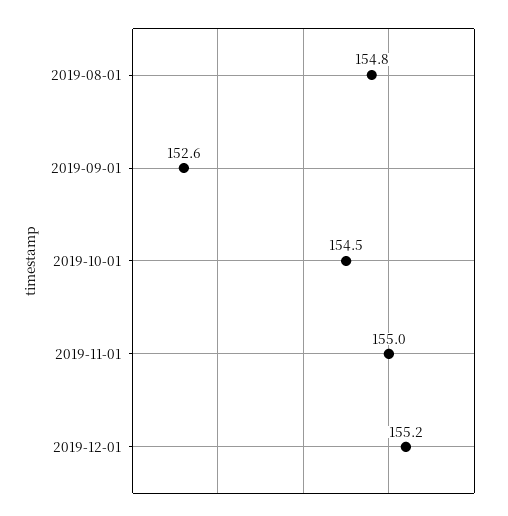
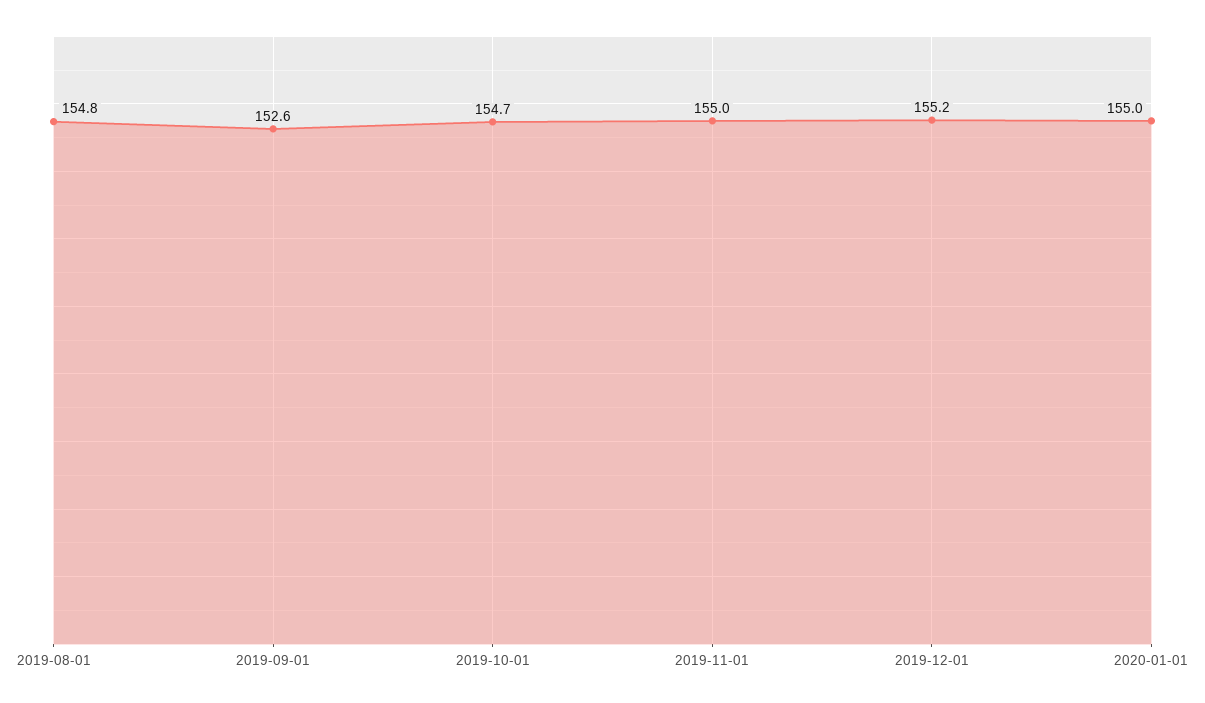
2019-10-01: 154.5 -> 154.7
2020-01-01: none -> 155

